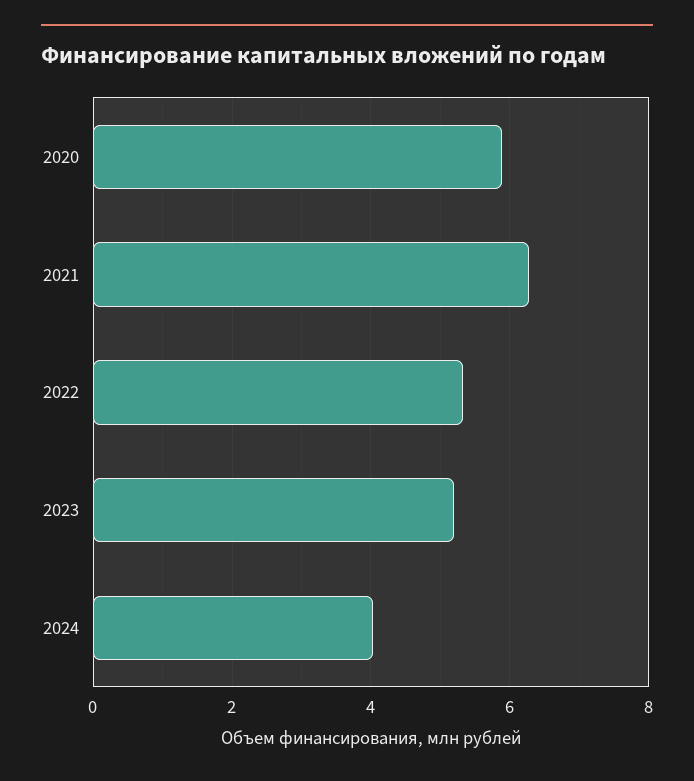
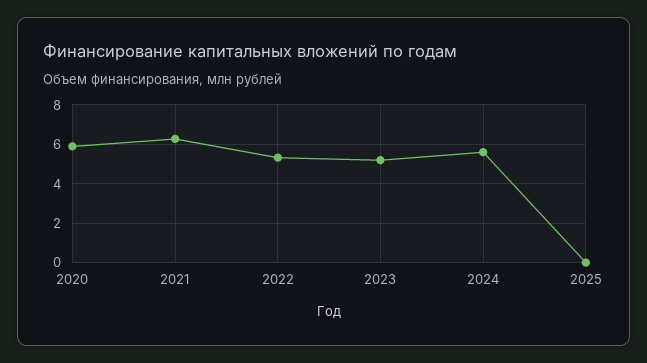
2024: 4 -> 5.5
2025: none -> 0

